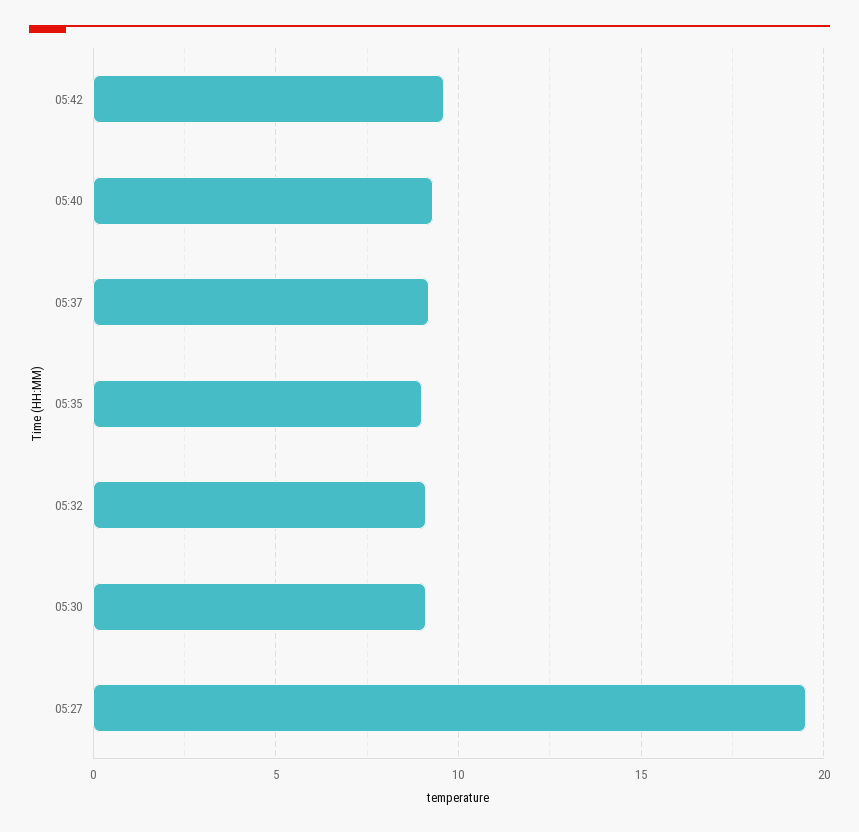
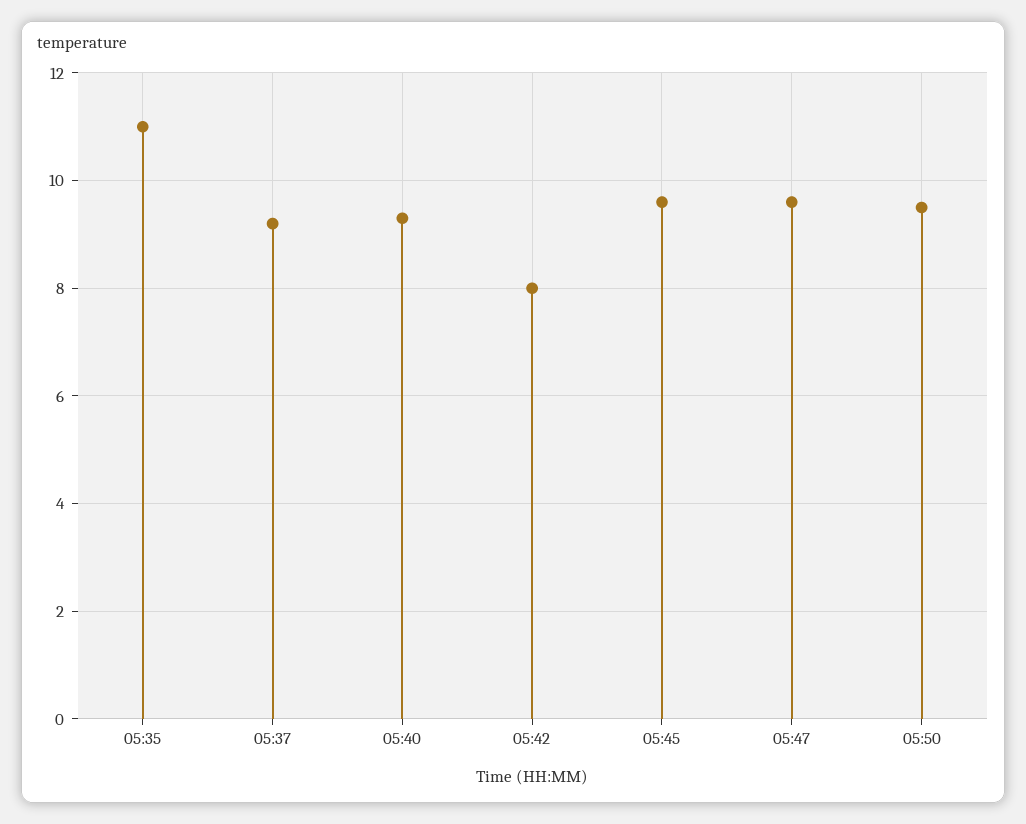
05:42: 9.5 -> 8
05:35: 9 -> 11
05:32: 9 -> none
05:30: 9 -> none
05:27: 19.5 -> none
05:45: none -> 9.5
05:47: none -> 9.5
05:50: none -> 9.5

